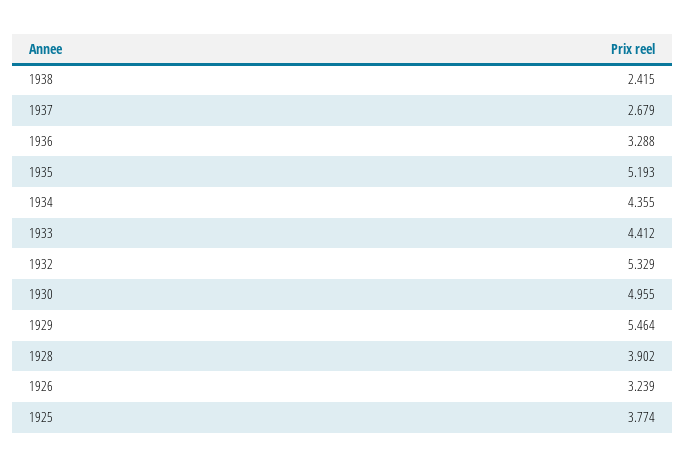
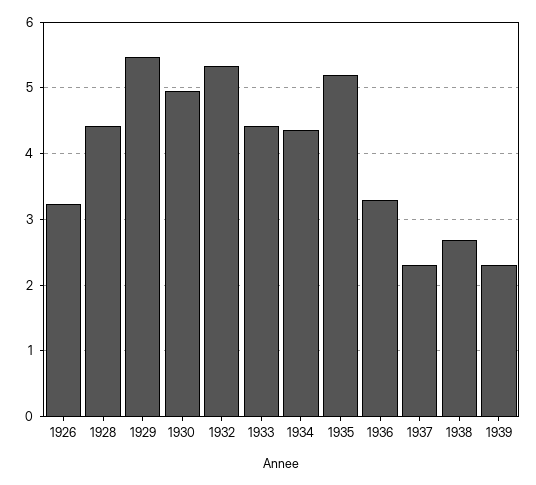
1938: 2.415 -> 2.7
1937: 2.679 -> 2.3
1928: 3.902 -> 4.4
1925: 3.774 -> none
1939: none -> 2.3

